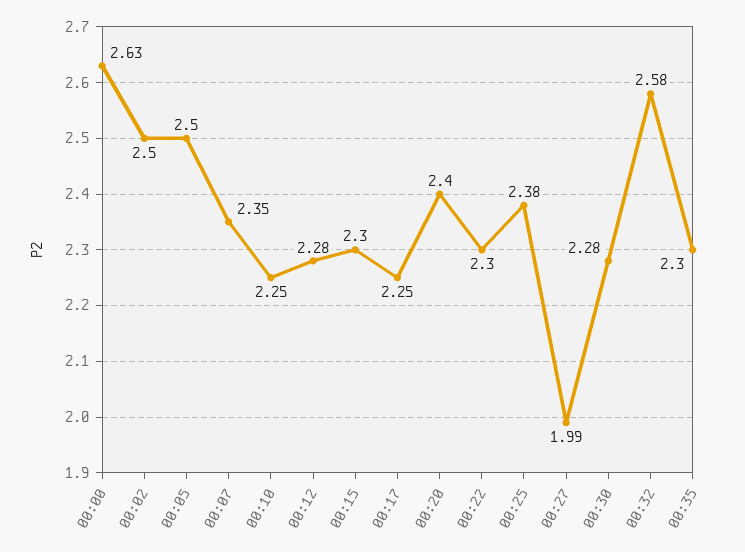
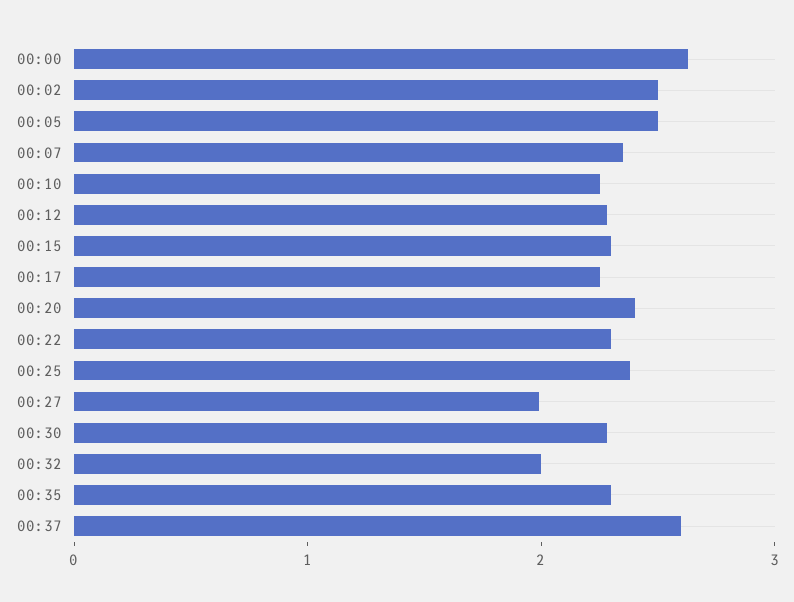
00:32: 2.58 -> 2
00:37: none -> 2.6

